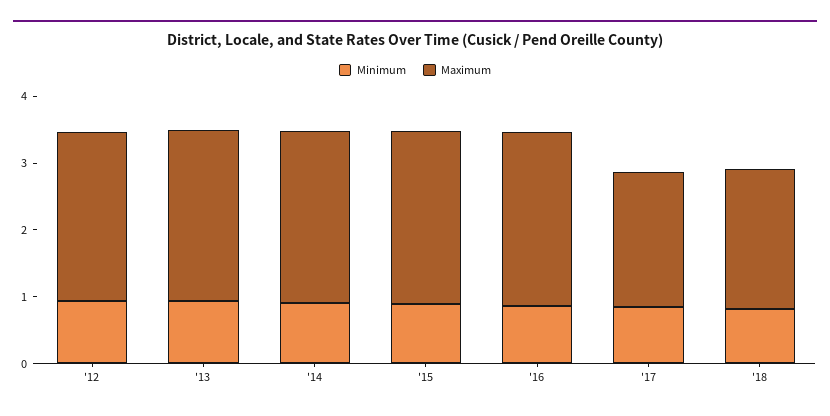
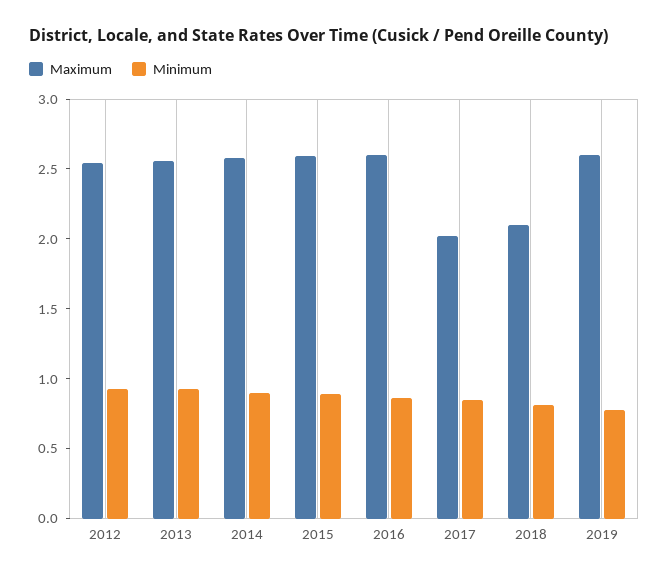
Maximum, 2019: none -> 2.6
Minimum, 2019: none -> 0.8

